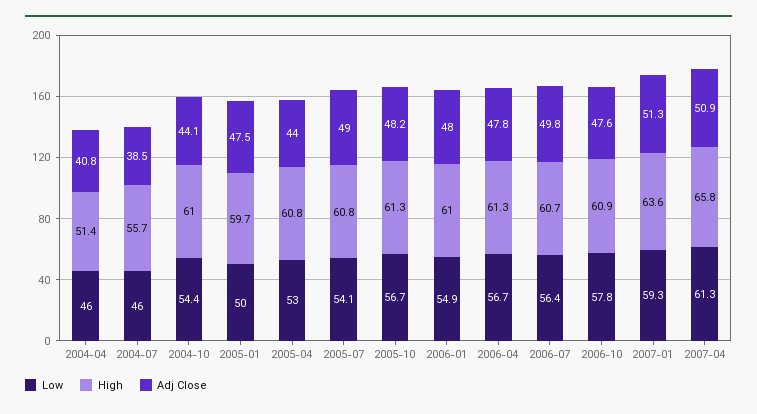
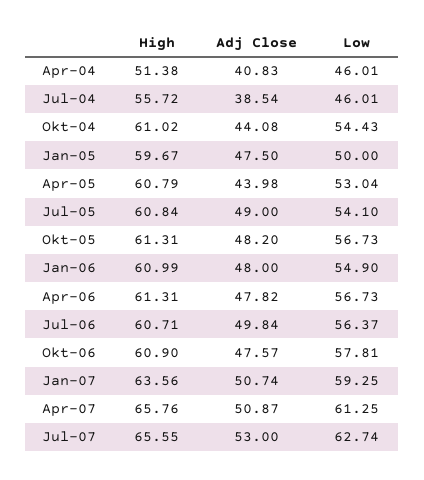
Adj Close, 2007-01: 51.3 -> 50.74
High, Jul-07: none -> 65.55
Adj Close, Jul-07: none -> 53
Low, Jul-07: none -> 62.74

